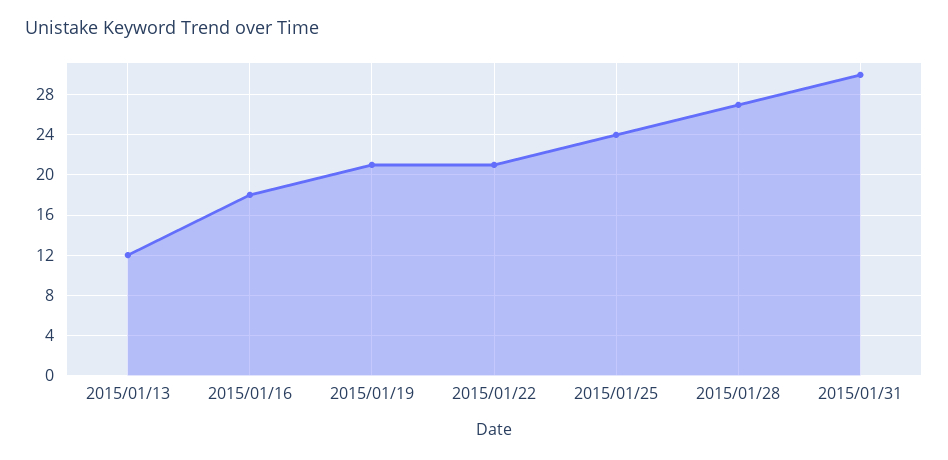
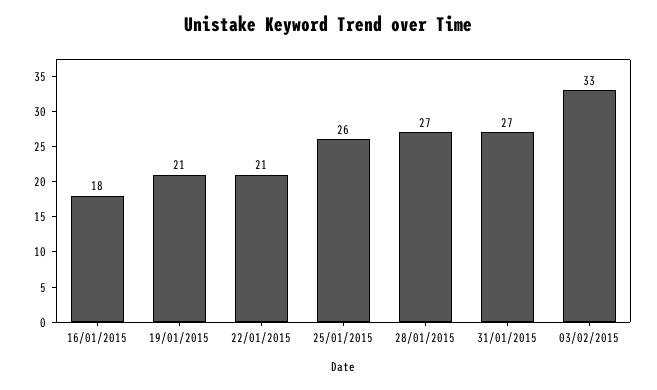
2015/01/13: 12 -> none
2015/01/25: 24 -> 26
2015/01/31: 30 -> 27
03/02/2015: none -> 33

